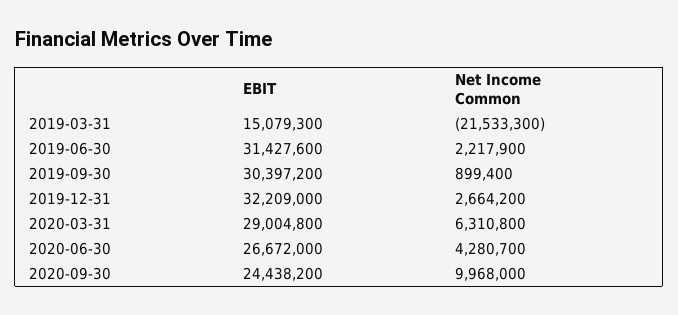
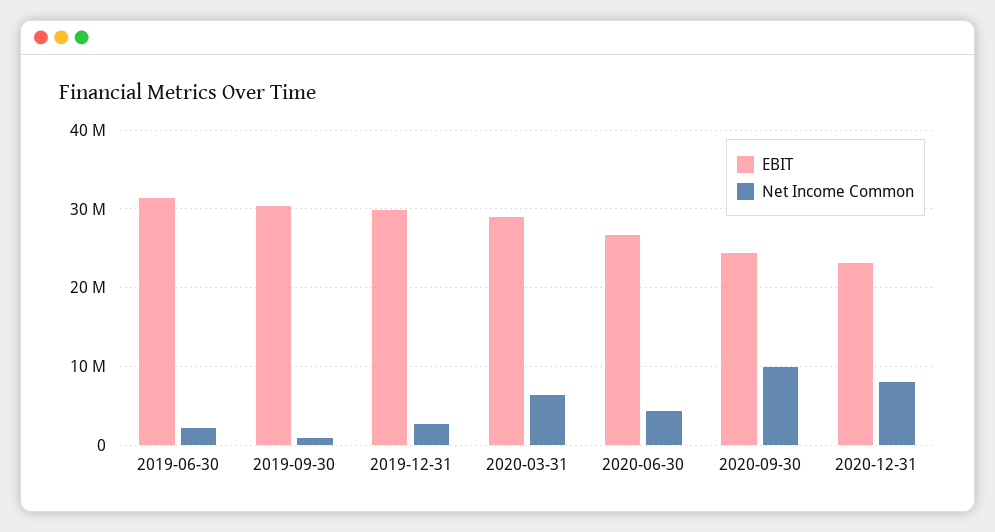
EBIT, 2019-03-31: 15079300 -> none
Net Income Common, 2019-03-31: -21533300 -> none
EBIT, 2019-12-31: 32209000 -> 30000000
EBIT, 2020-12-31: none -> 23000000
Net Income Common, 2020-12-31: none -> 8000000

